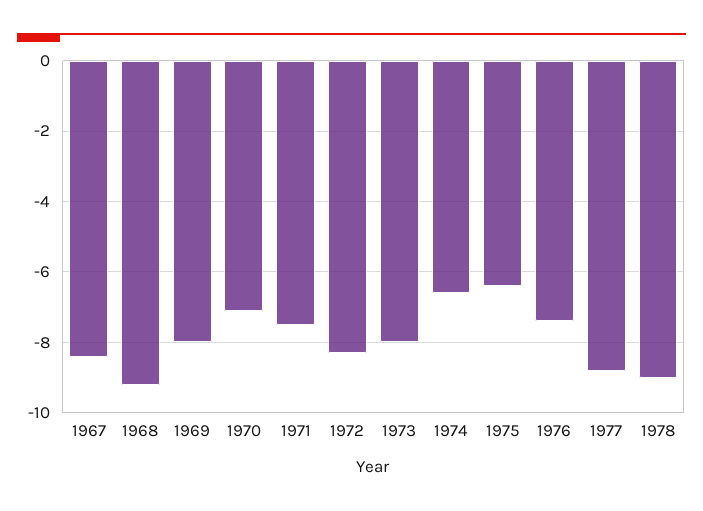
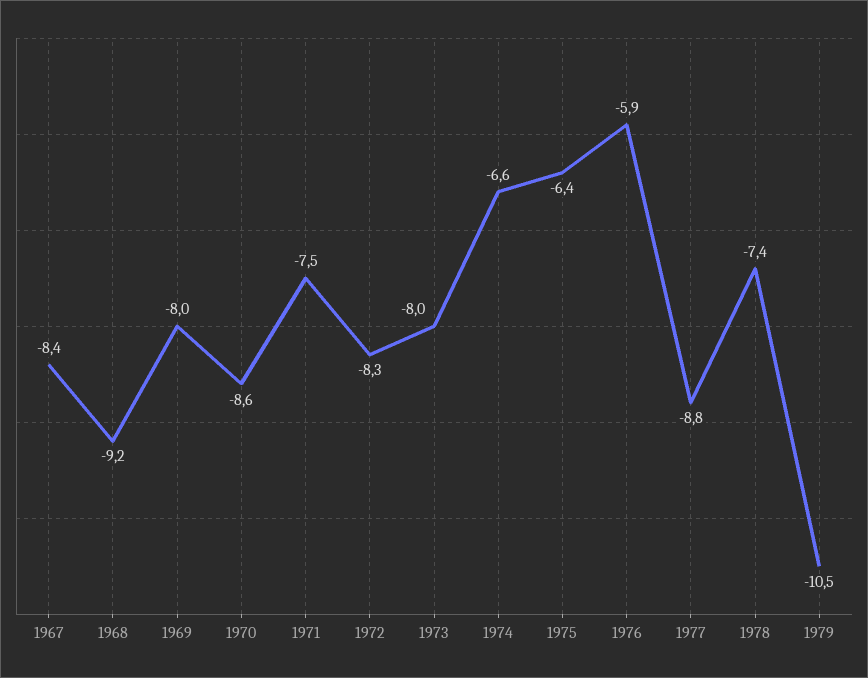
1970: -7 -> -8.6
1976: -7.5 -> -5.9
1978: -9 -> -7.4
1979: none -> -10.5

